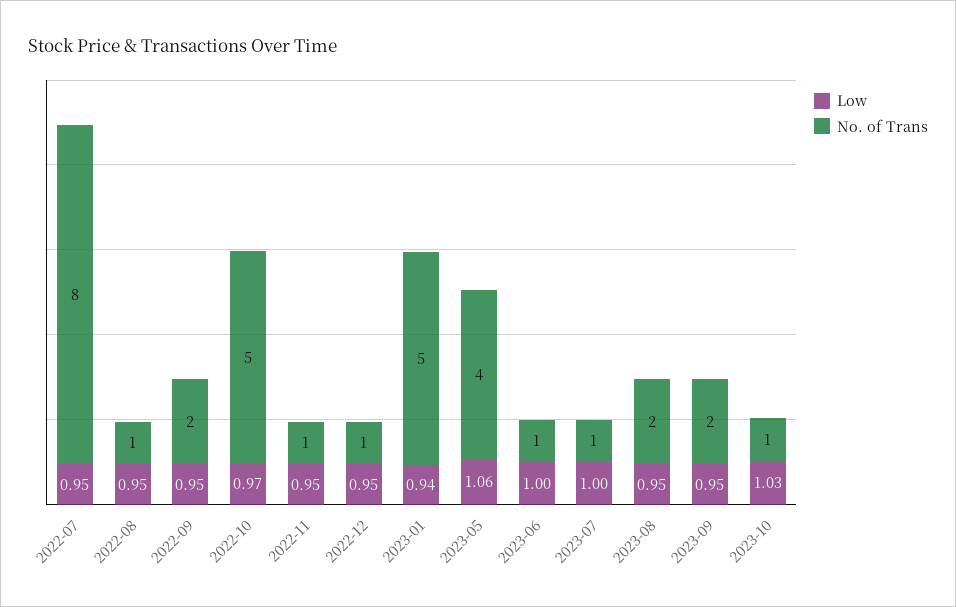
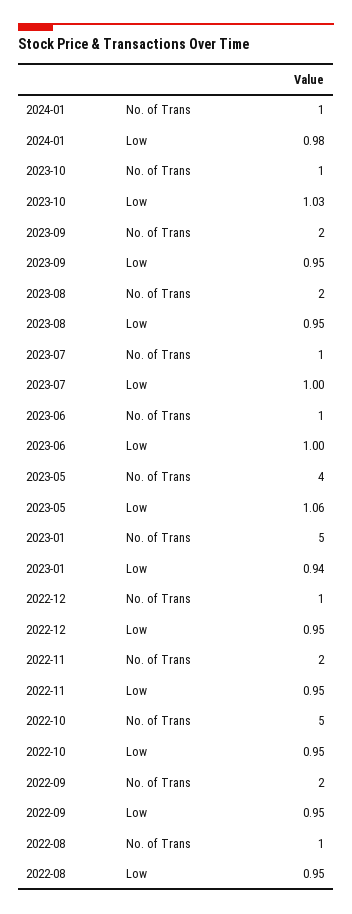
Low, 2022-07: 0.95 -> none
No. of Trans, 2022-07: 8 -> none
Low, 2022-10: 0.97 -> 0.95
No. of Trans, 2022-11: 1 -> 2
No. of Trans, 2024-01: none -> 1
Low, 2024-01: none -> 0.98

